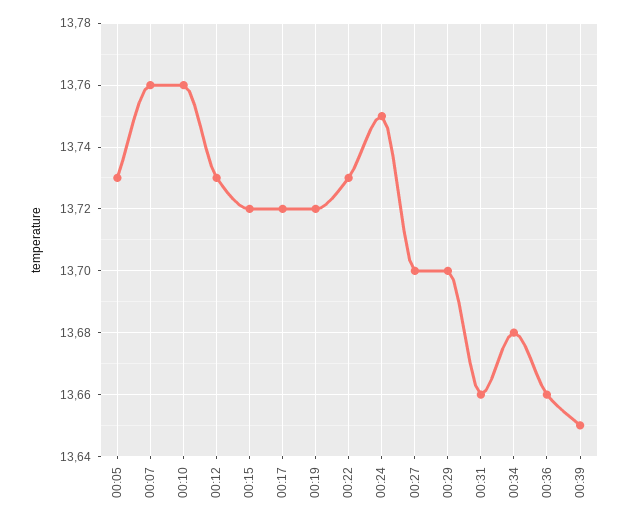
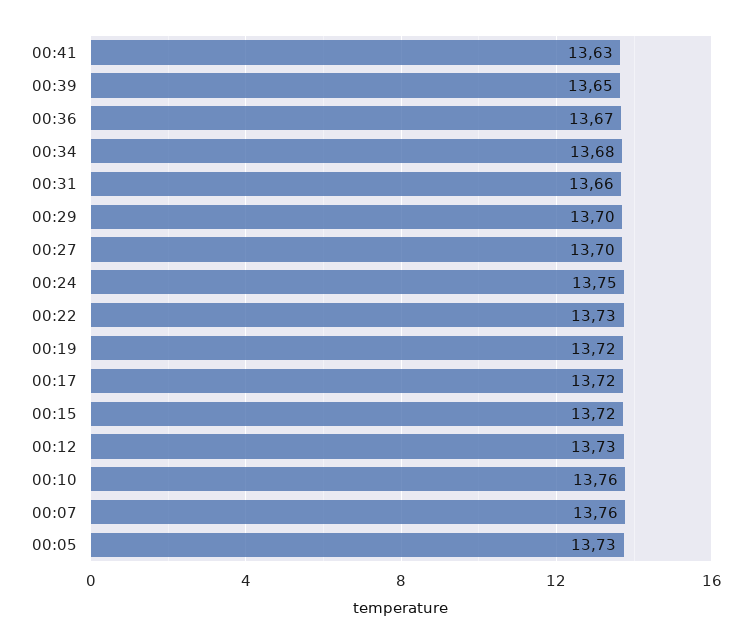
00:36: 13.66 -> 13.67
00:41: none -> 13.63

